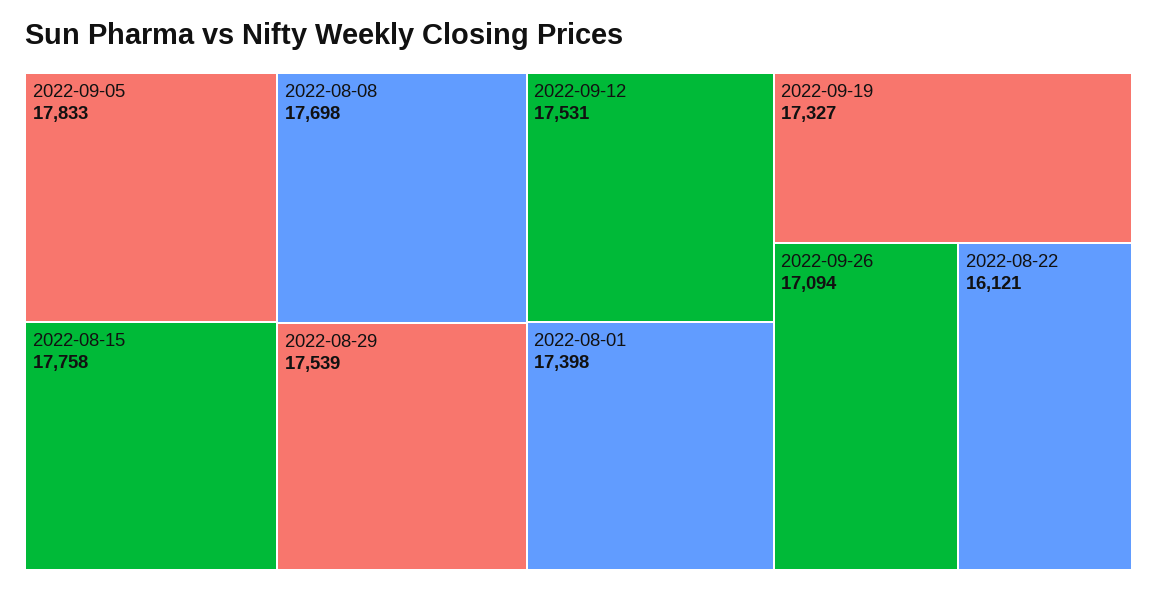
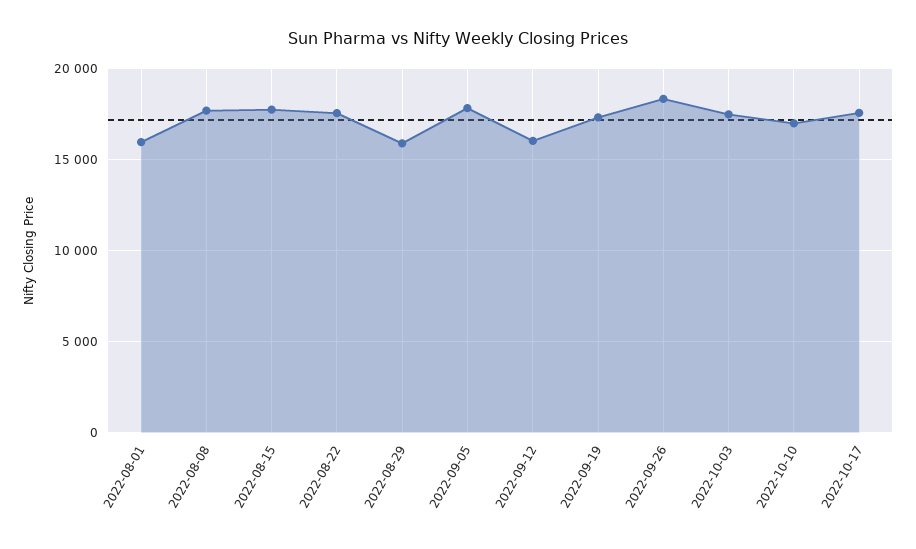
2022-08-29: 17539 -> 16000
2022-09-12: 17531 -> 16000
2022-08-01: 17398 -> 16000
2022-09-26: 17094 -> 18500
2022-08-22: 16121 -> 17500
2022-10-03: none -> 17500
2022-10-10: none -> 17000
2022-10-17: none -> 17500

